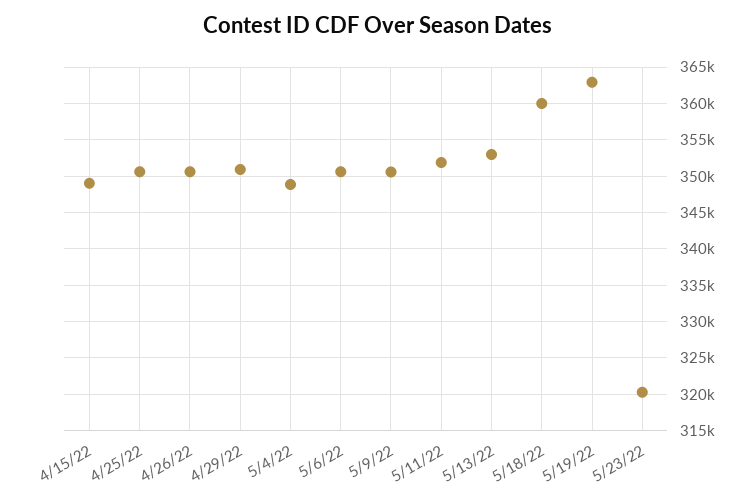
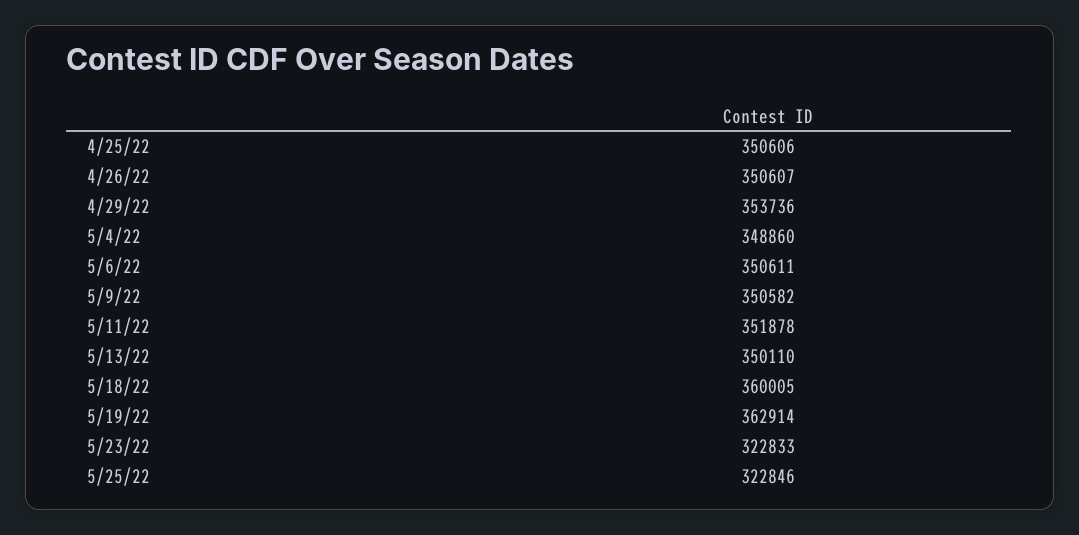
4/15/22: 349000 -> none
4/29/22: 351000 -> 353736
5/13/22: 353000 -> 350110
5/23/22: 320000 -> 322833
5/25/22: none -> 322846

